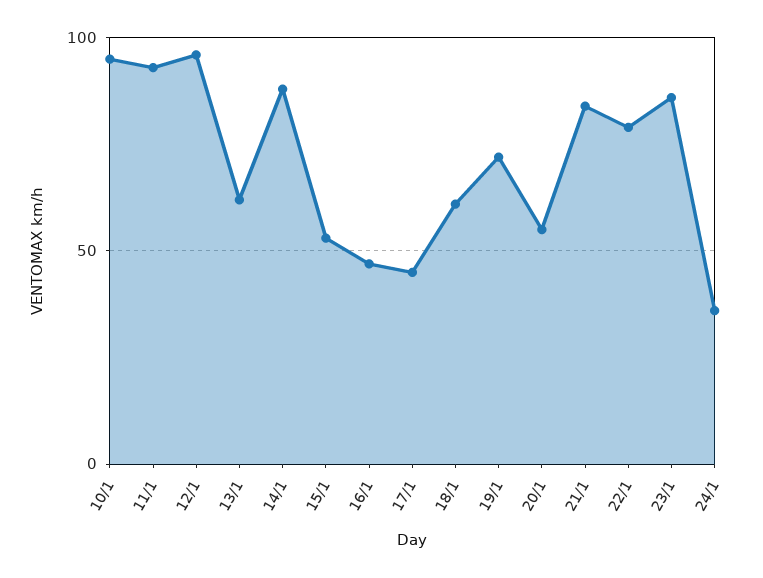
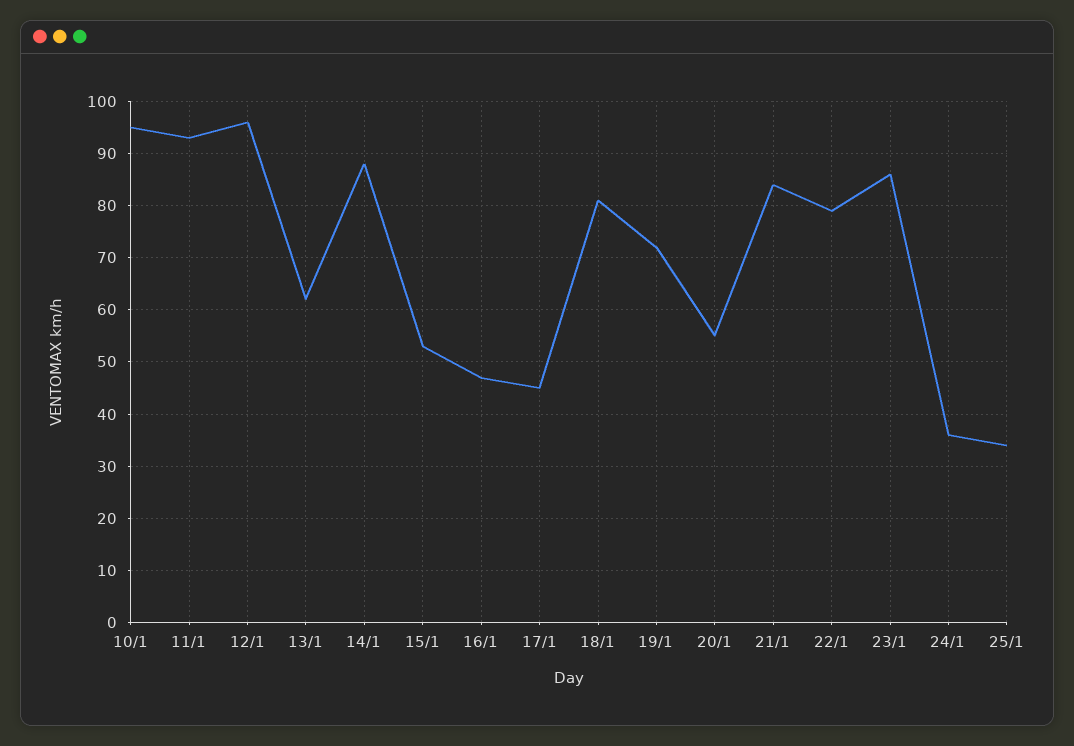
18/1: 60 -> 80
25/1: none -> 35

